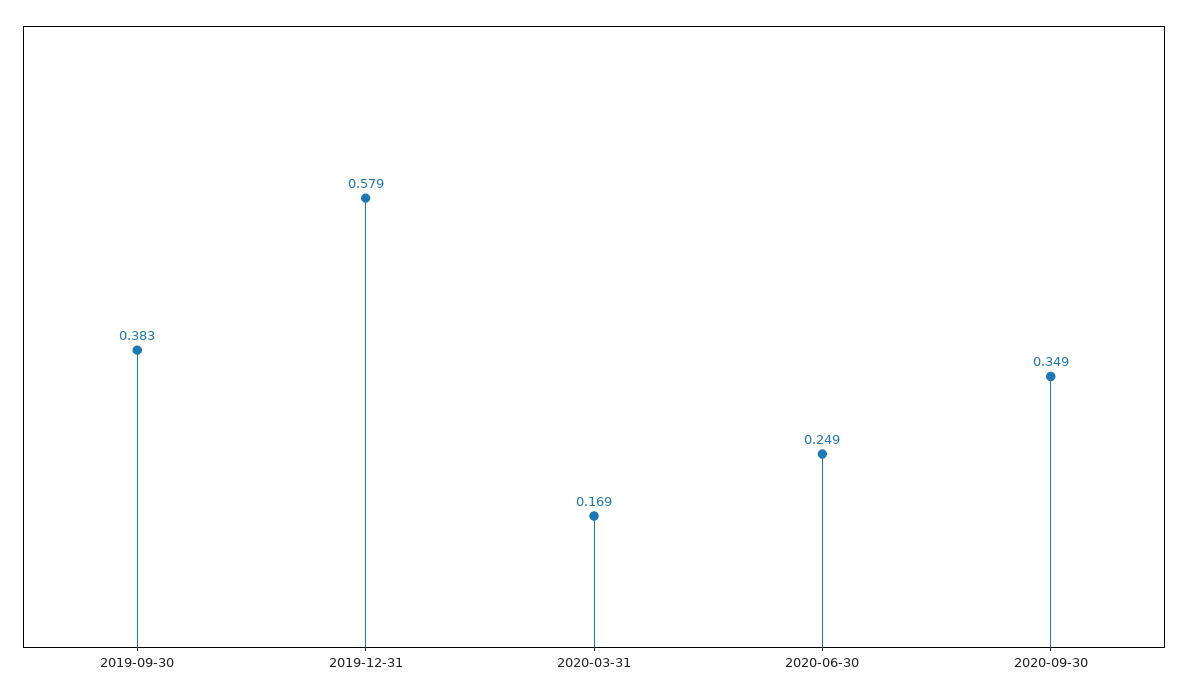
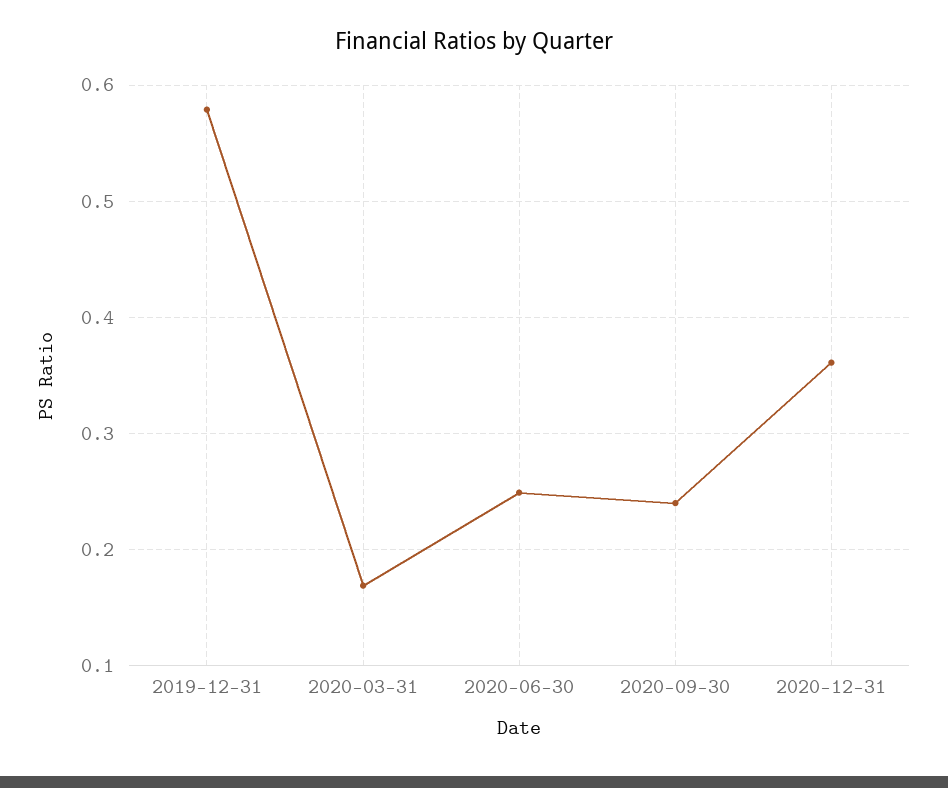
2019-09-30: 0.383 -> none
2020-09-30: 0.349 -> 0.24
2020-12-31: none -> 0.36

